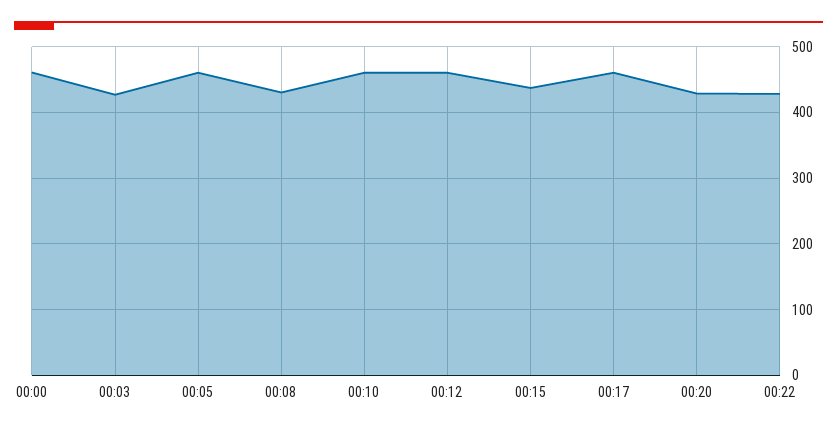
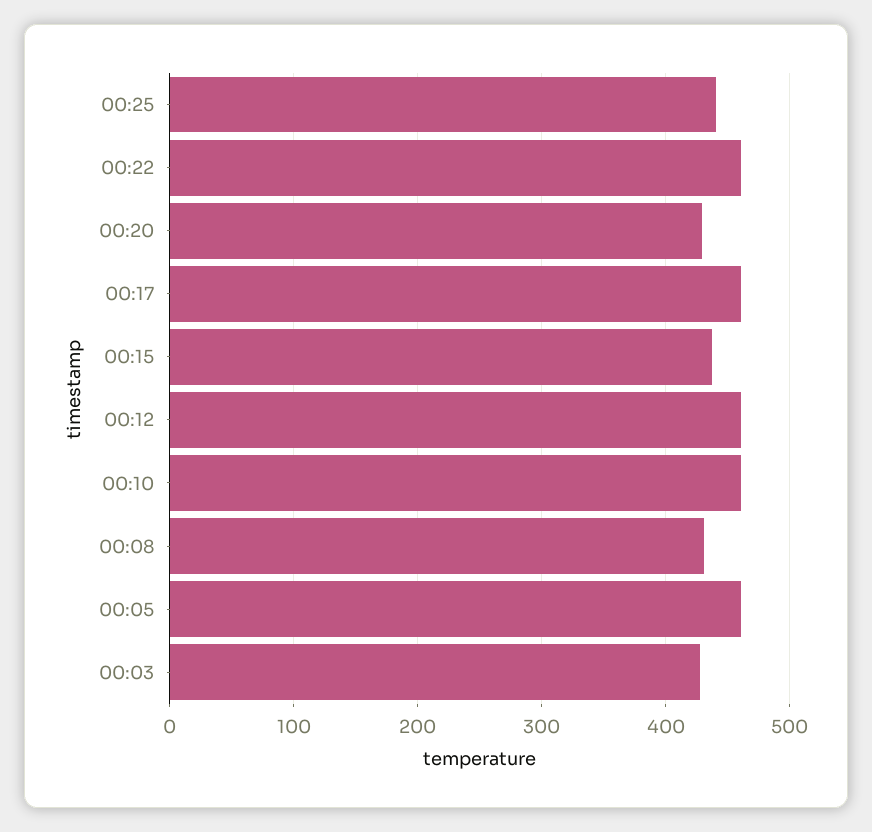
00:00: 460 -> none
00:22: 430 -> 460
00:25: none -> 440

